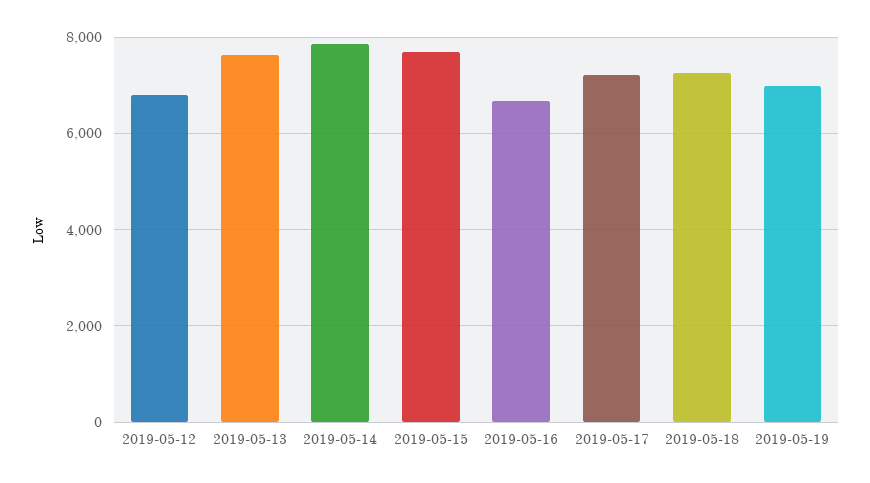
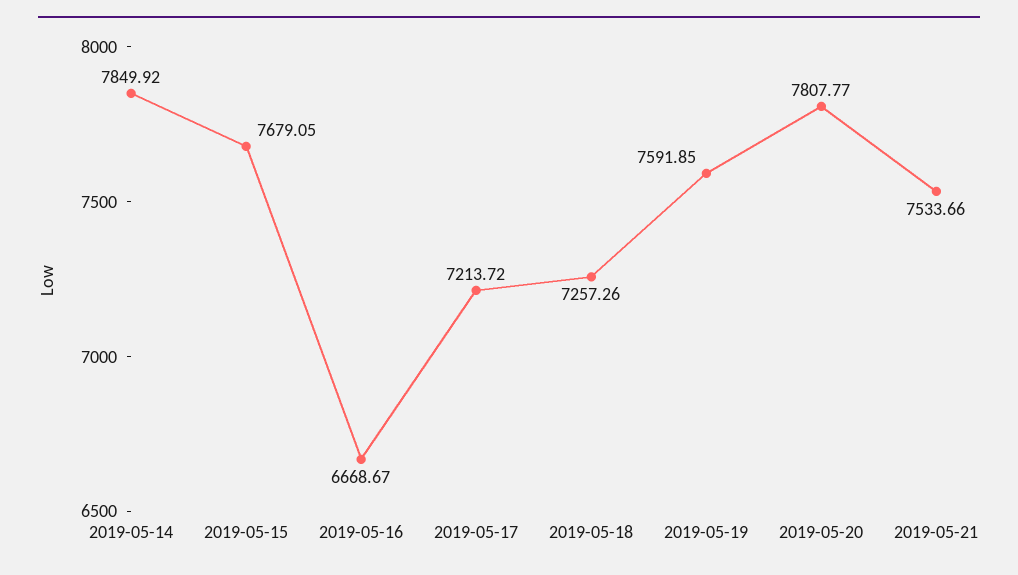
2019-05-12: 6800 -> none
2019-05-13: 7600 -> none
2019-05-19: 7000 -> 7591.85
2019-05-20: none -> 7807.77
2019-05-21: none -> 7533.66

